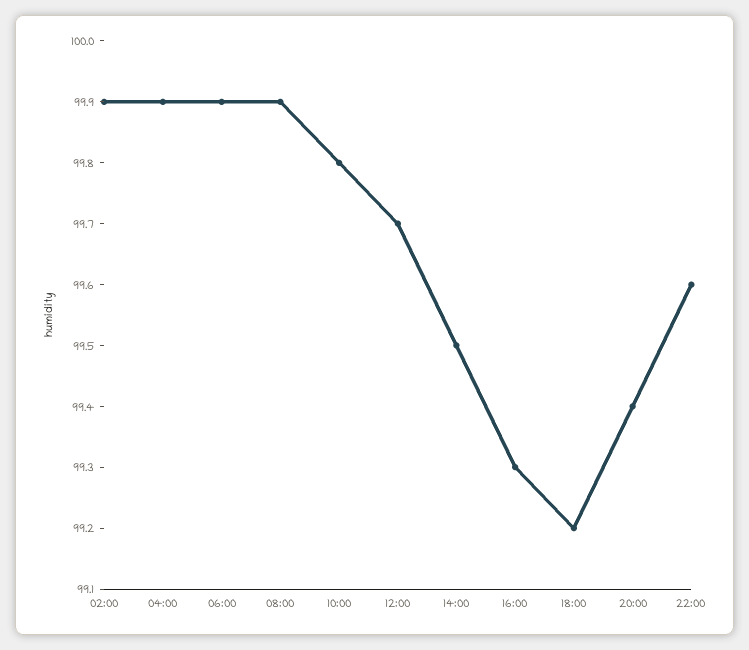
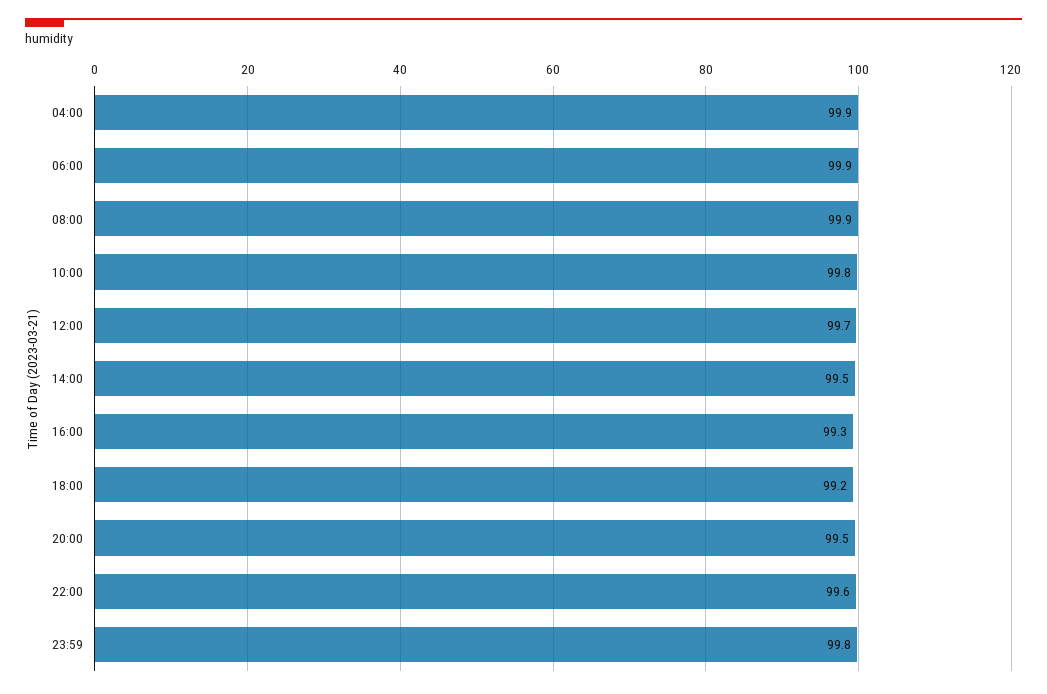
02:00: 99.9 -> none
20:00: 99.4 -> 99.5
23:59: none -> 99.8

